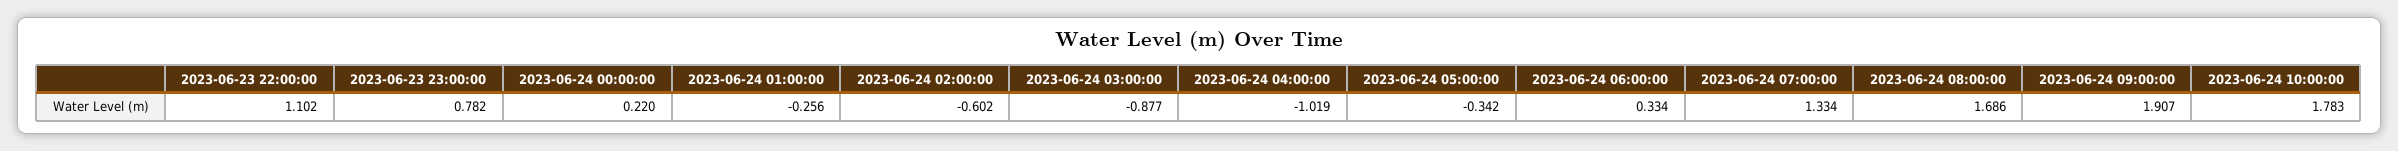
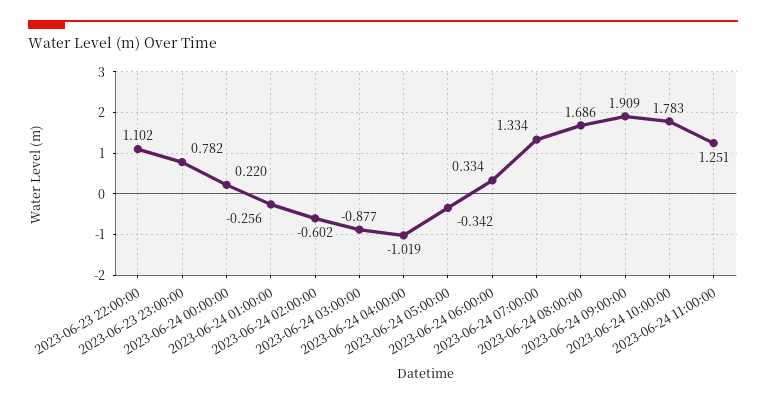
2023-06-24 09:00:00: 1.907 -> 1.909
2023-06-24 11:00:00: none -> 1.251

